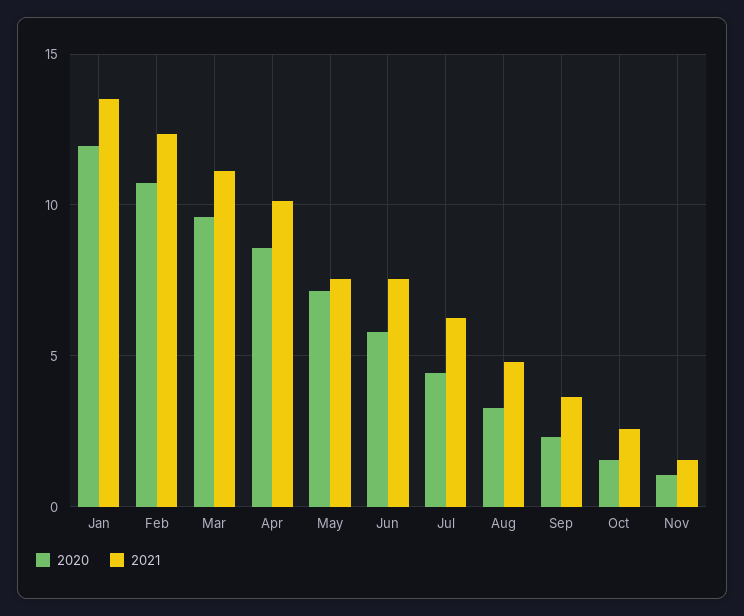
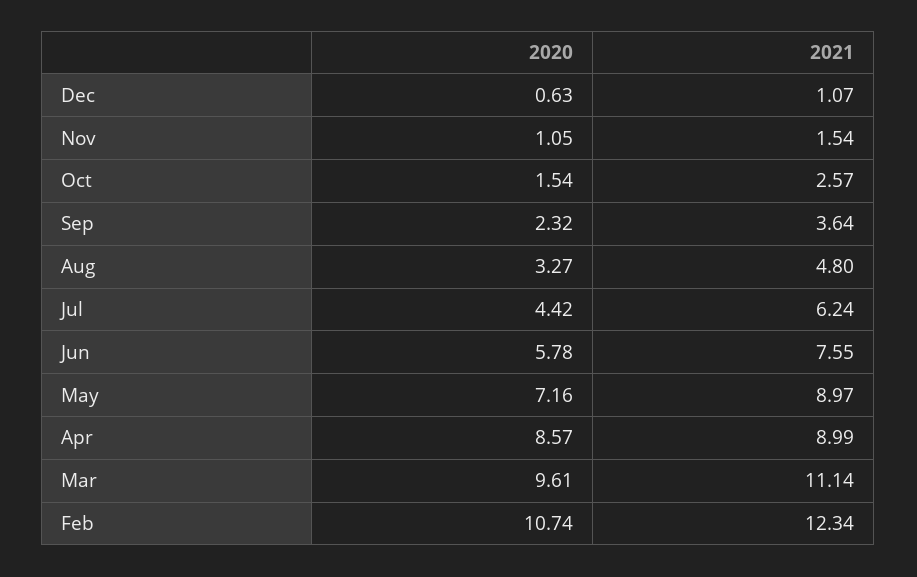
2020, Jan: 12 -> none
2021, Jan: 13.5 -> none
2021, Apr: 10 -> 8.99
2021, May: 7.5 -> 8.97
2020, Dec: none -> 0.63
2021, Dec: none -> 1.07

